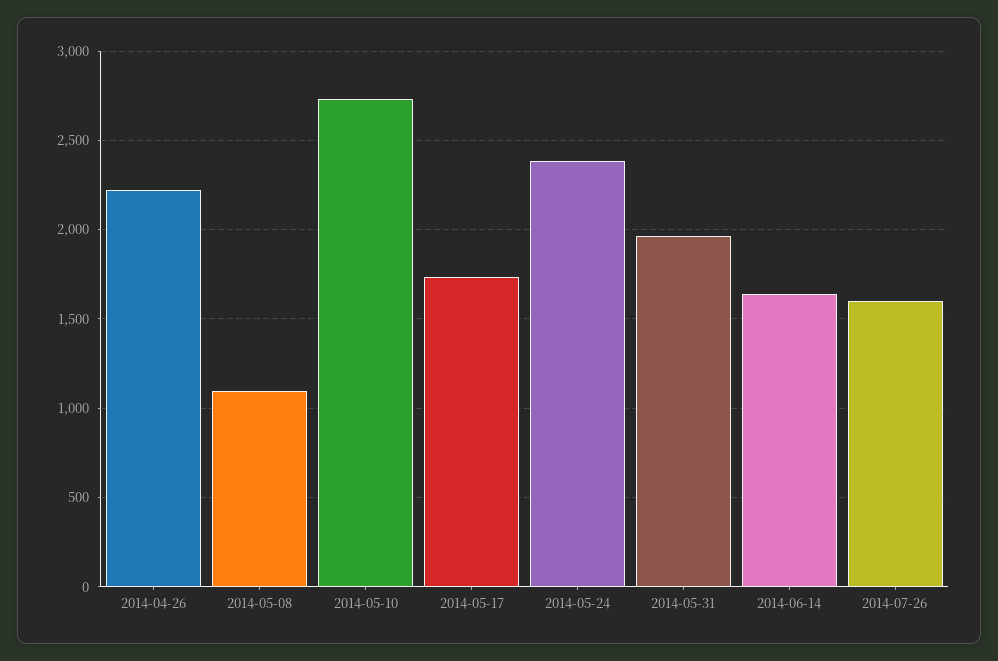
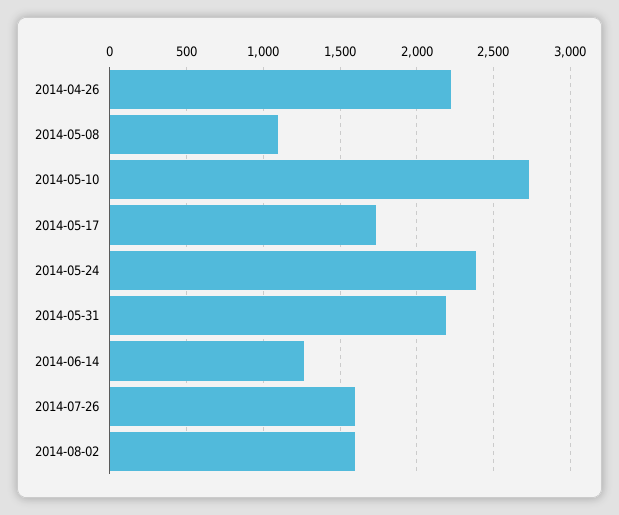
2014-05-31: 1950 -> 2200
2014-06-14: 1650 -> 1250
2014-08-02: none -> 1600

